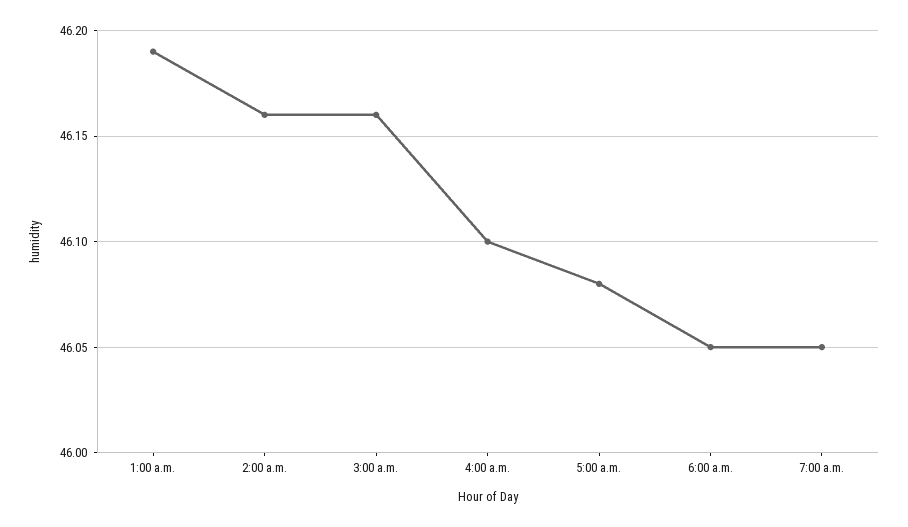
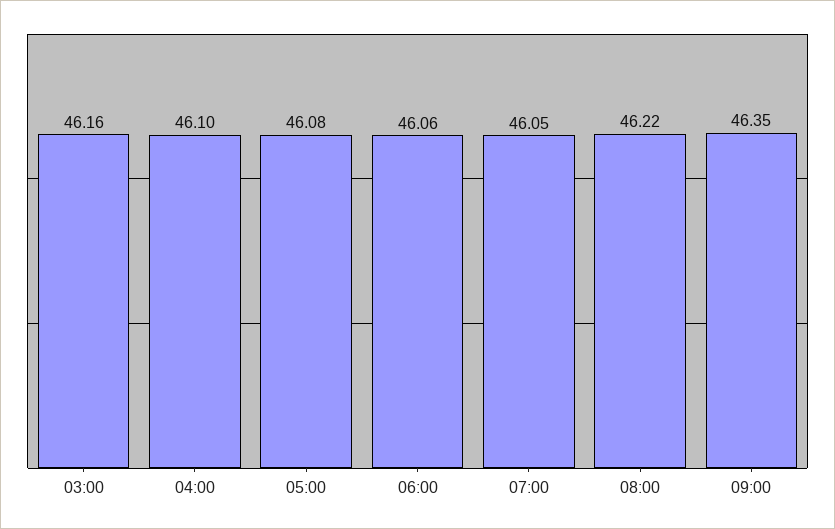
1:00 a.m.: 46.19 -> none
2:00 a.m.: 46.16 -> none
6:00 a.m.: 46.05 -> 46.06
08:00: none -> 46.22
09:00: none -> 46.35

